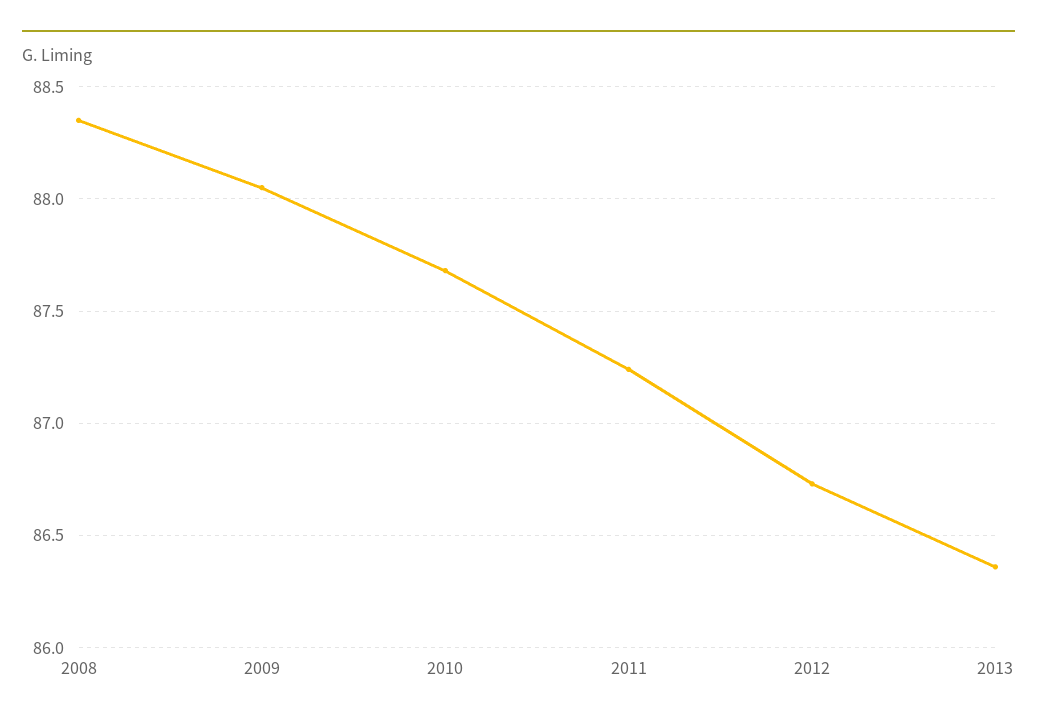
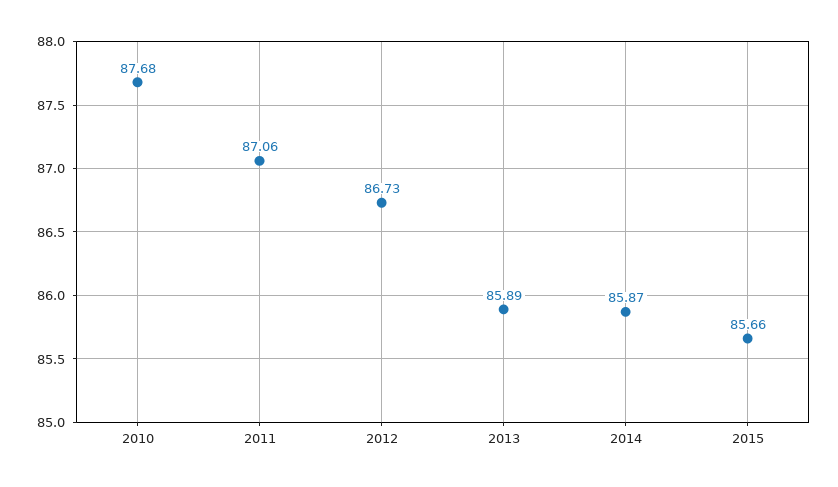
2008: 88.35 -> none
2009: 88.05 -> none
2011: 87.25 -> 87.06
2013: 86.35 -> 85.89
2014: none -> 85.87
2015: none -> 85.66

